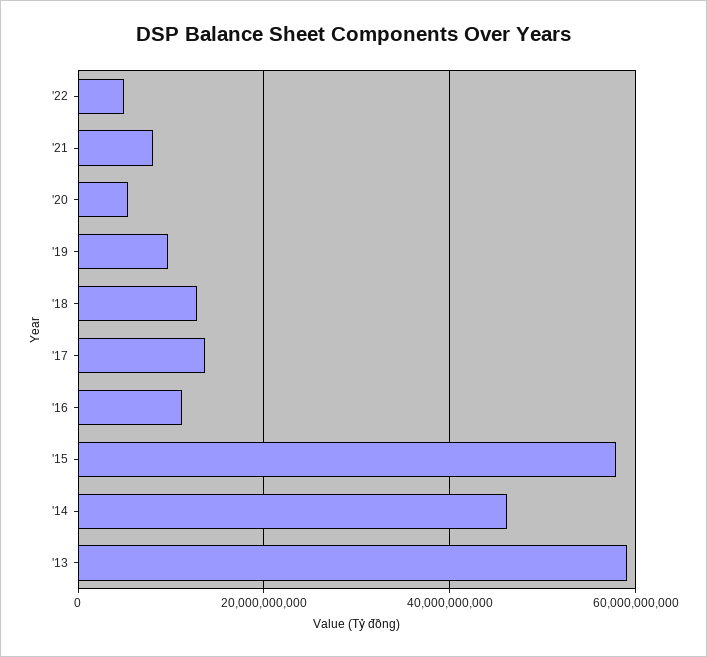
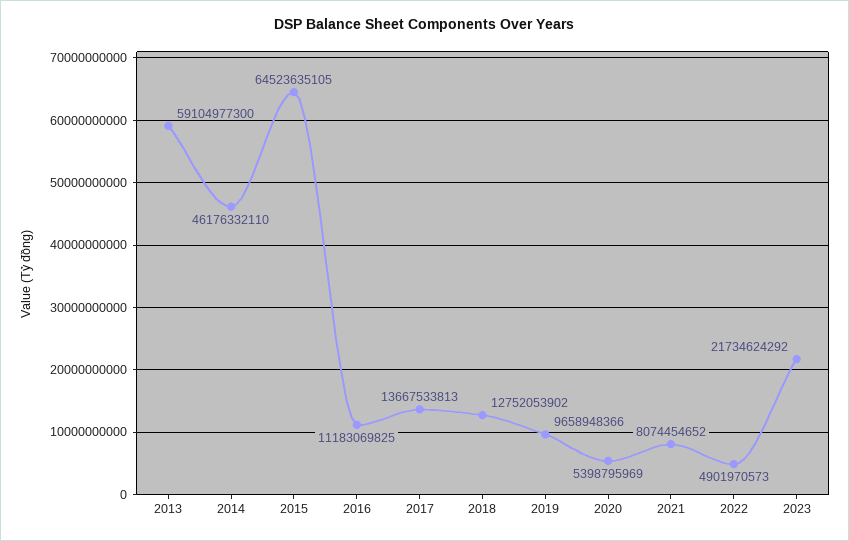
'15: 58000000000 -> 64523635105
2023: none -> 21734624292

